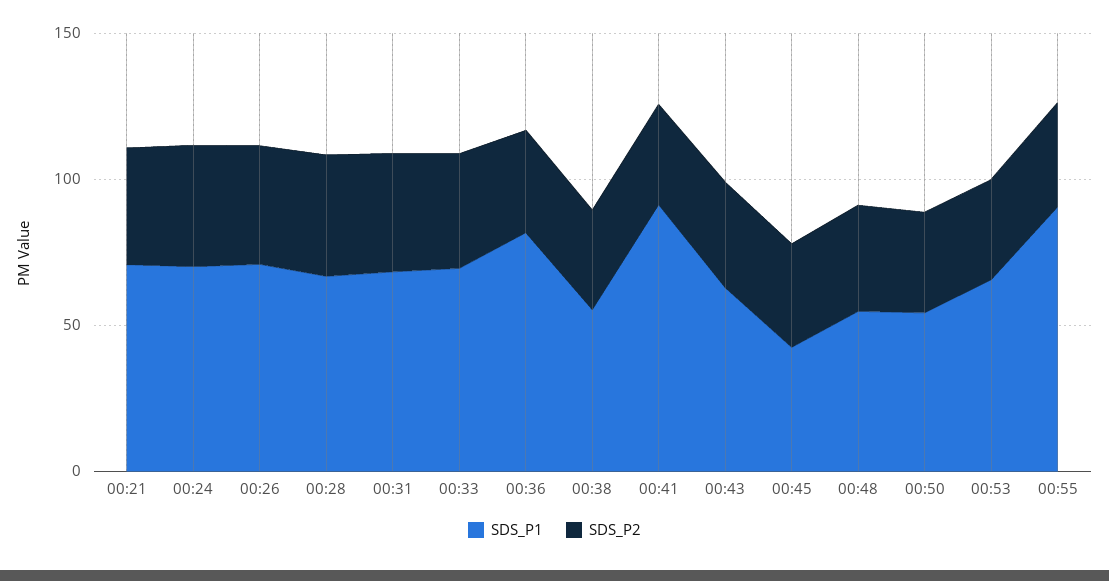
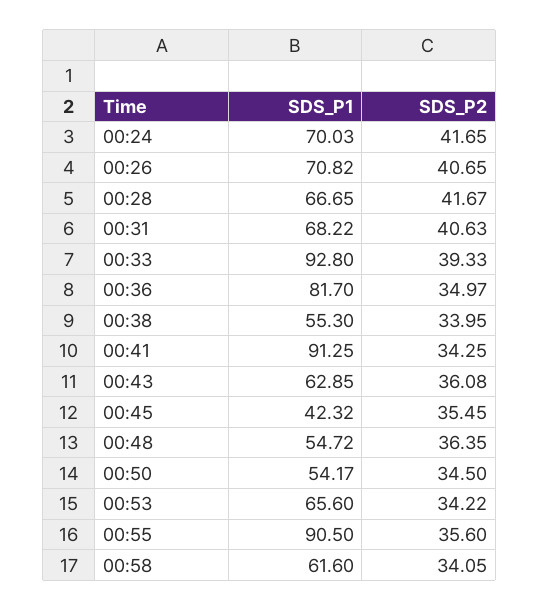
SDS_P1, 00:21: 70 -> none
SDS_P2, 00:21: 40 -> none
SDS_P1, 00:33: 70 -> 92.8
SDS_P1, 00:58: none -> 61.6
SDS_P2, 00:58: none -> 34.05

